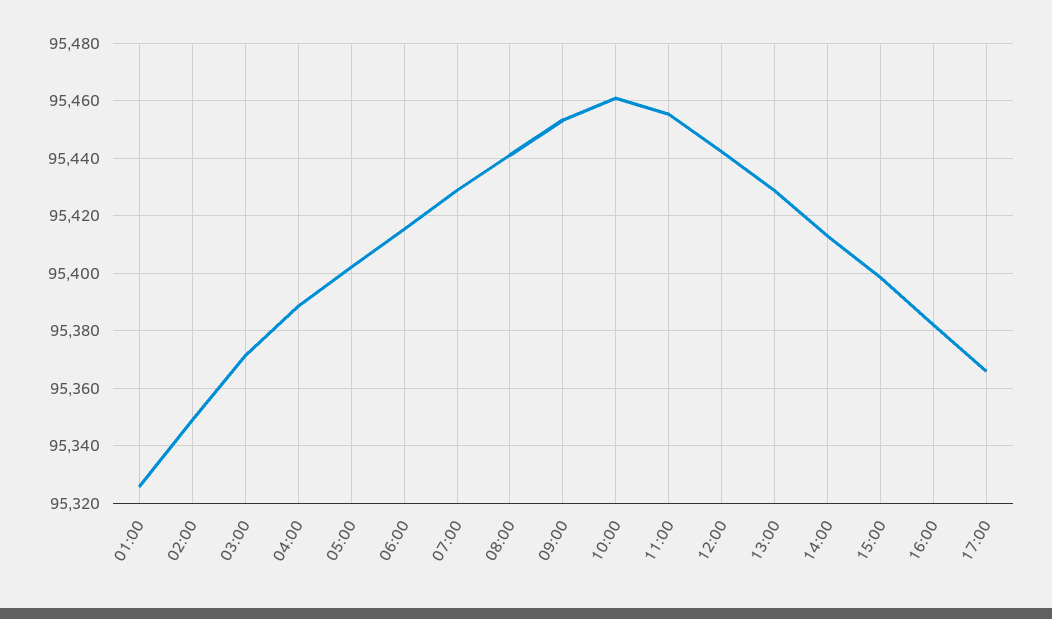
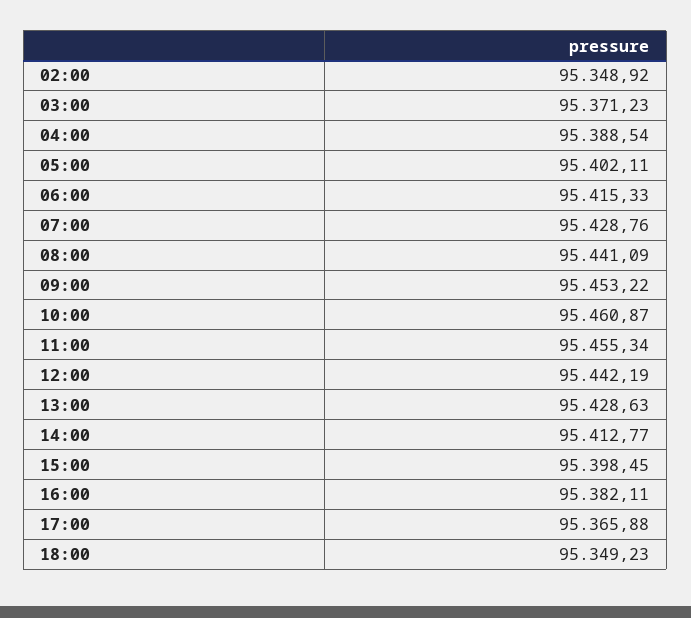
01:00: 95325 -> none
18:00: none -> 95349.23

